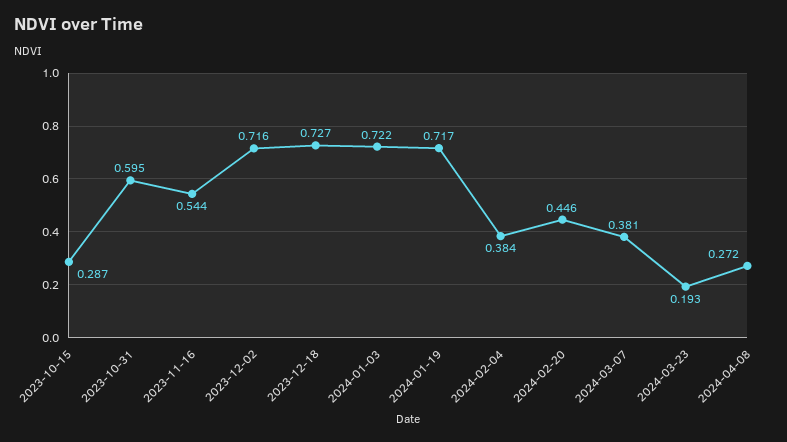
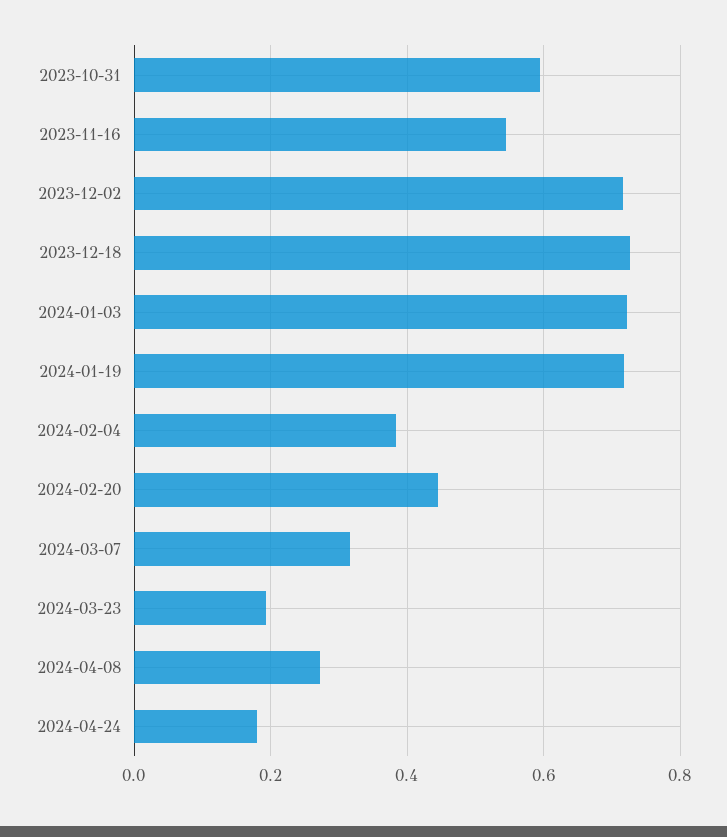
2023-10-15: 0.287 -> none
2024-03-07: 0.381 -> 0.32
2024-04-24: none -> 0.18

